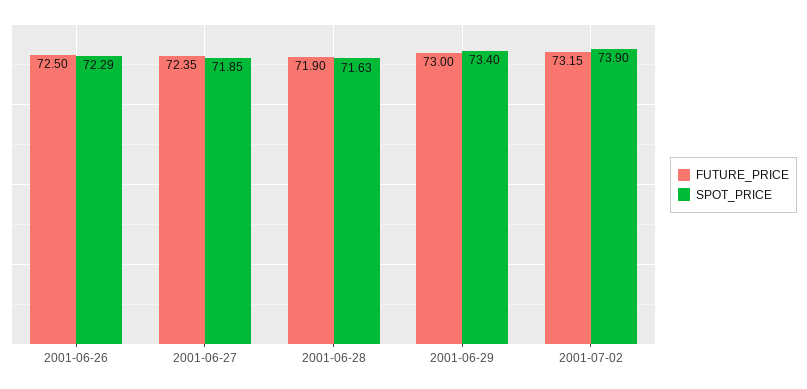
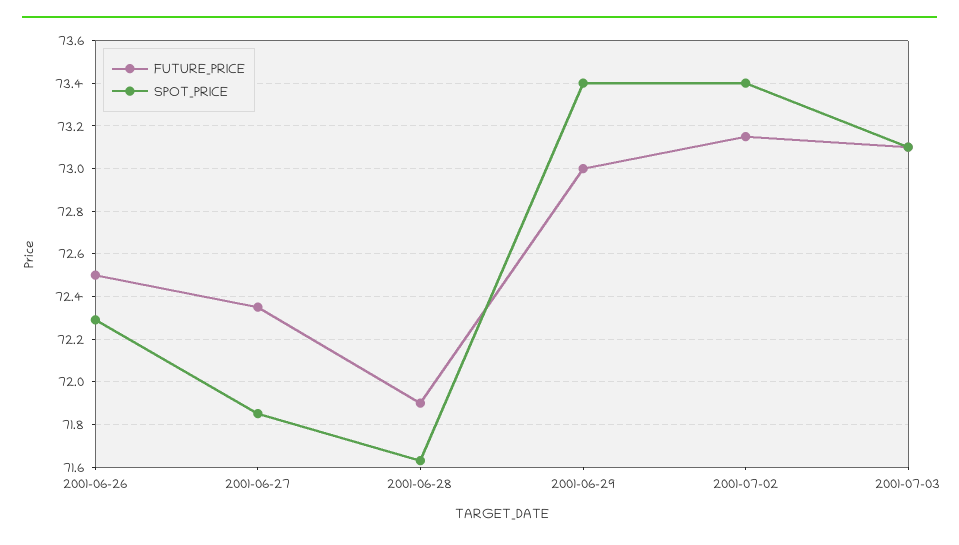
SPOT_PRICE, 2001-07-02: 73.9 -> 73.4
FUTURE_PRICE, 2001-07-03: none -> 73.1
SPOT_PRICE, 2001-07-03: none -> 73.1

